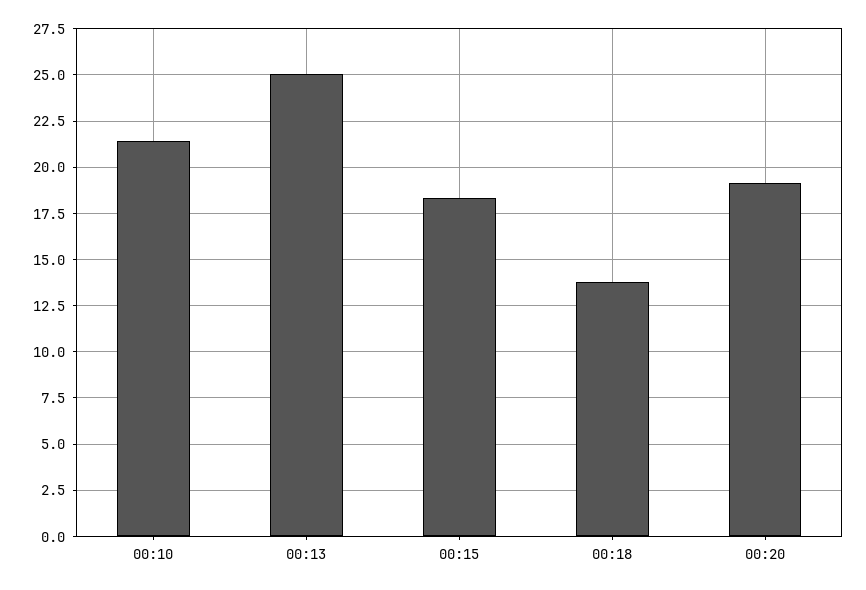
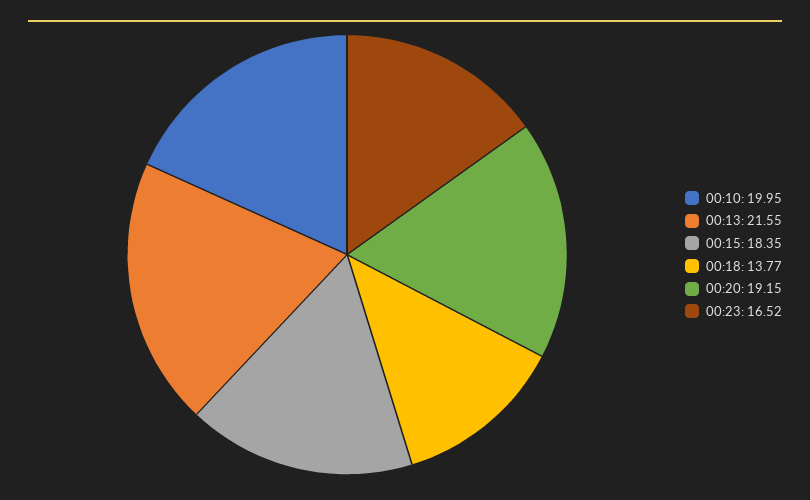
00:10: 21.5 -> 19.95
00:13: 25 -> 21.55
00:23: none -> 16.52

